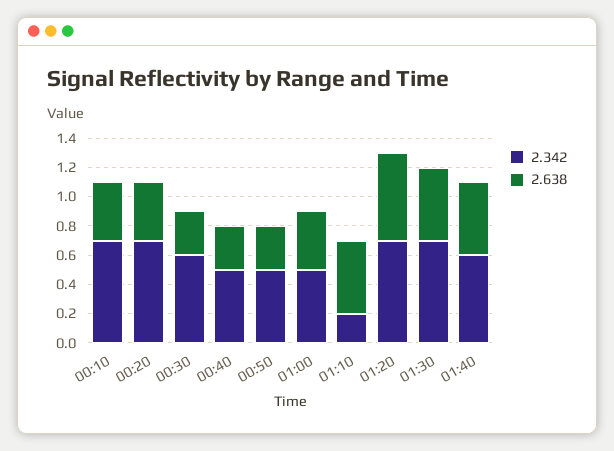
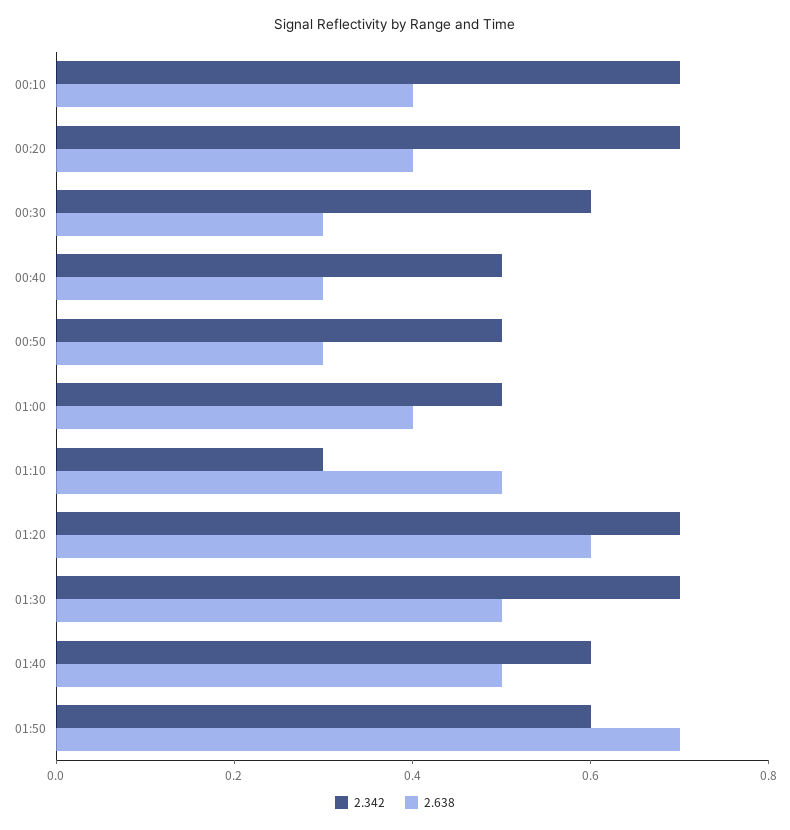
2.342, 01:10: 0.2 -> 0.3
2.342, 01:50: none -> 0.6
2.638, 01:50: none -> 0.7

